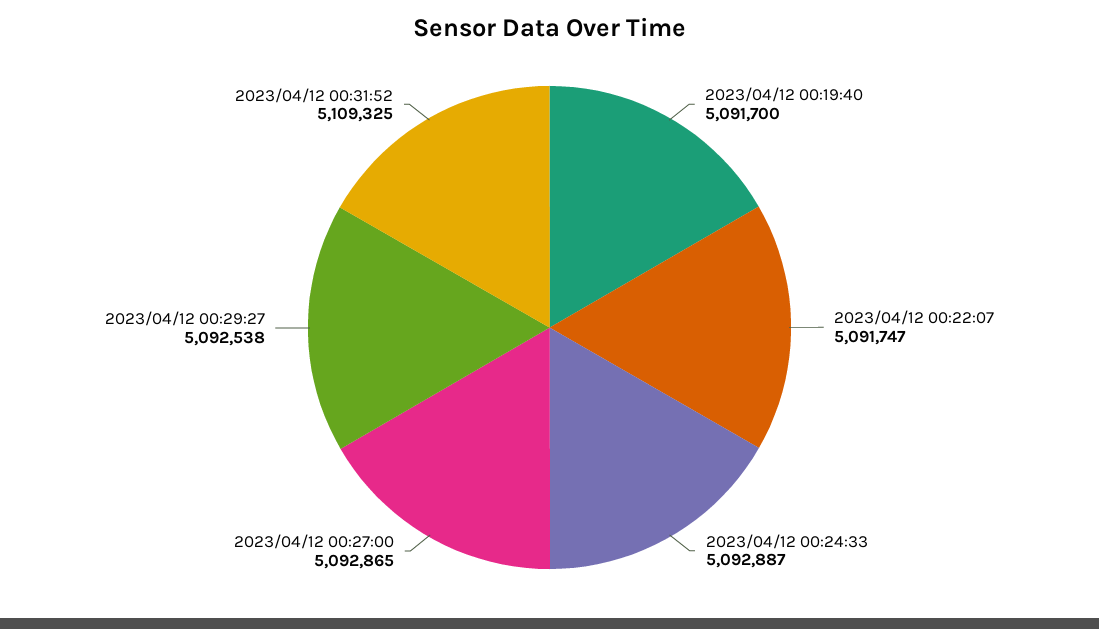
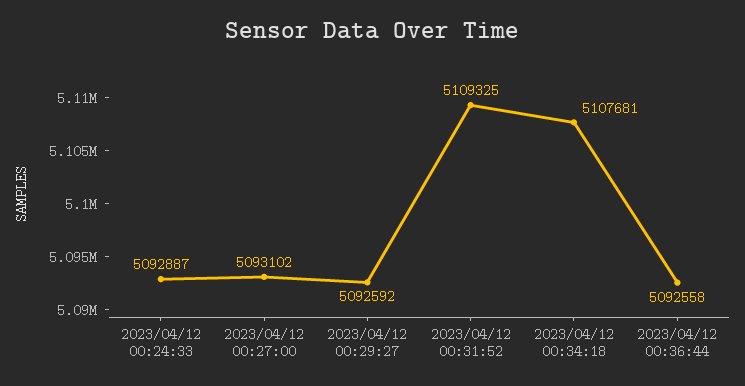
2023/04/12 00:19:40: 5091700 -> none
2023/04/12 00:22:07: 5091747 -> none
2023/04/12 00:27:00: 5092865 -> 5093102
2023/04/12 00:29:27: 5092538 -> 5092592
2023/04/12 00:34:18: none -> 5107681
2023/04/12 00:36:44: none -> 5092558

